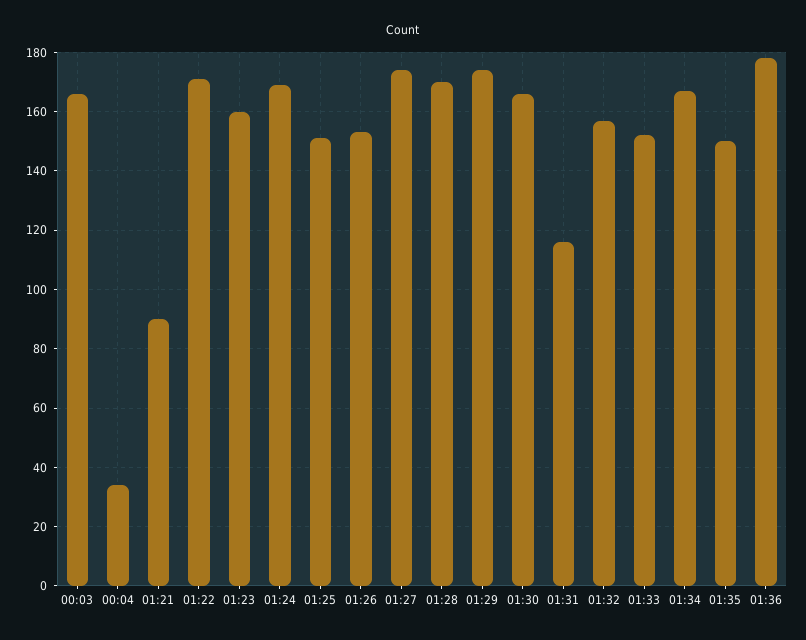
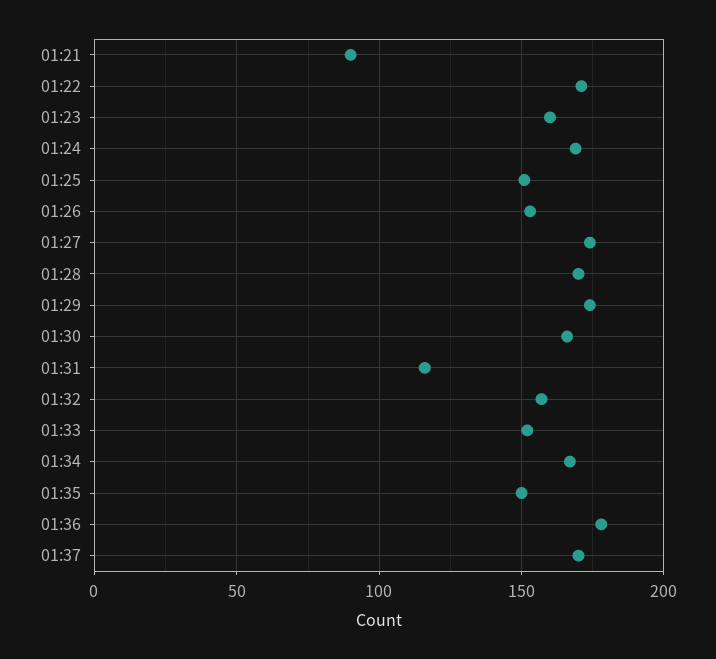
00:03: 165 -> none
00:04: 35 -> none
01:37: none -> 170

